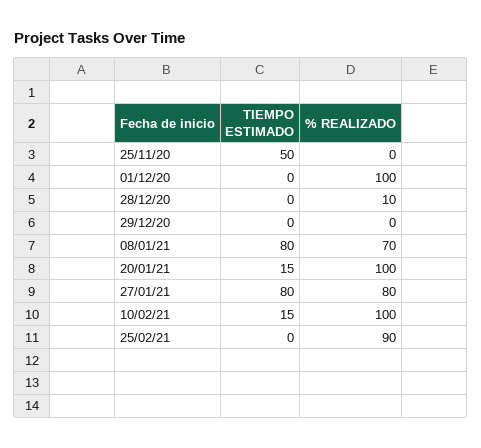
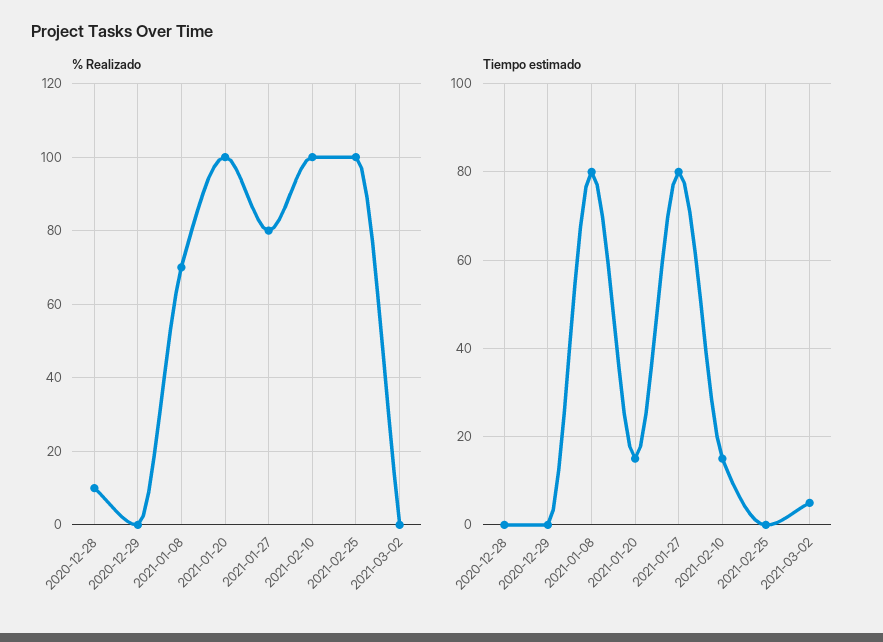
TIEMPO ESTIMADO, 25/11/20: 50 -> none
% REALIZADO, 25/11/20: 0 -> none
TIEMPO ESTIMADO, 01/12/20: 0 -> none
% REALIZADO, 01/12/20: 100 -> none
% REALIZADO, 25/02/21: 90 -> 100
% REALIZADO, 2021-03-02: none -> 0
TIEMPO ESTIMADO, 2021-03-02: none -> 5

